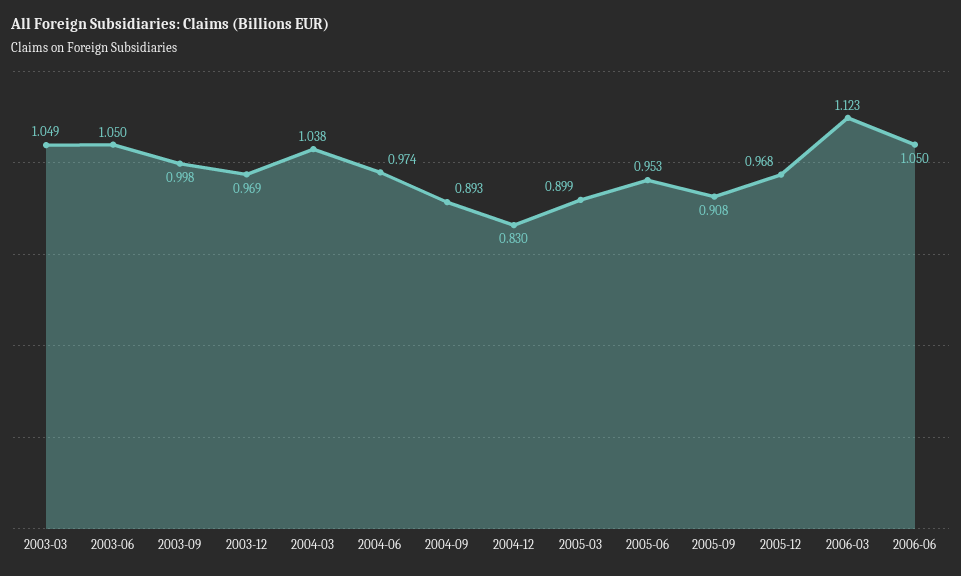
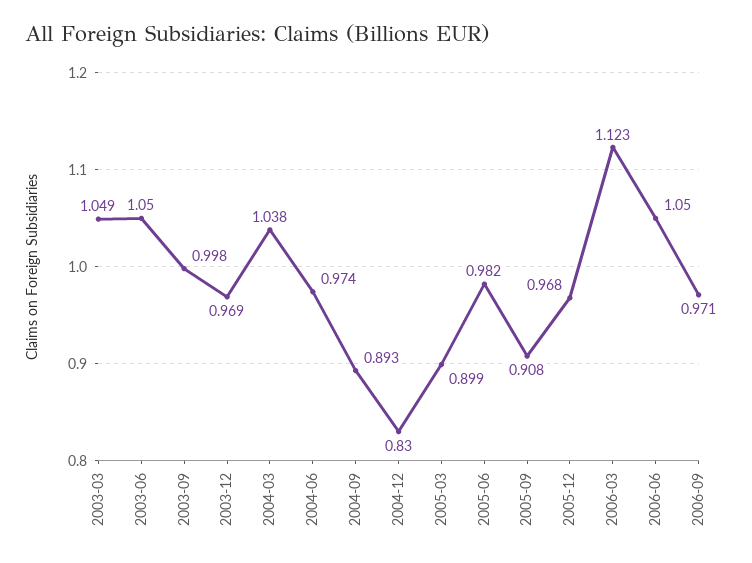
2005-06: 0.953 -> 0.982
2006-09: none -> 0.971

